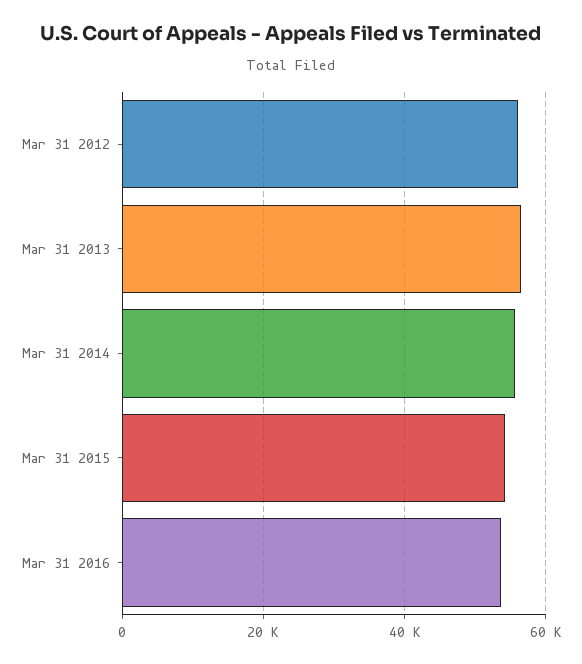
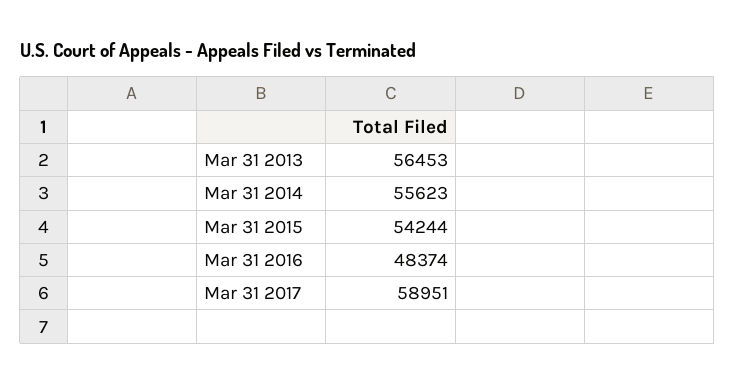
Mar 31 2012: 56000 -> none
Mar 31 2016: 54000 -> 48374
Mar 31 2017: none -> 58951

